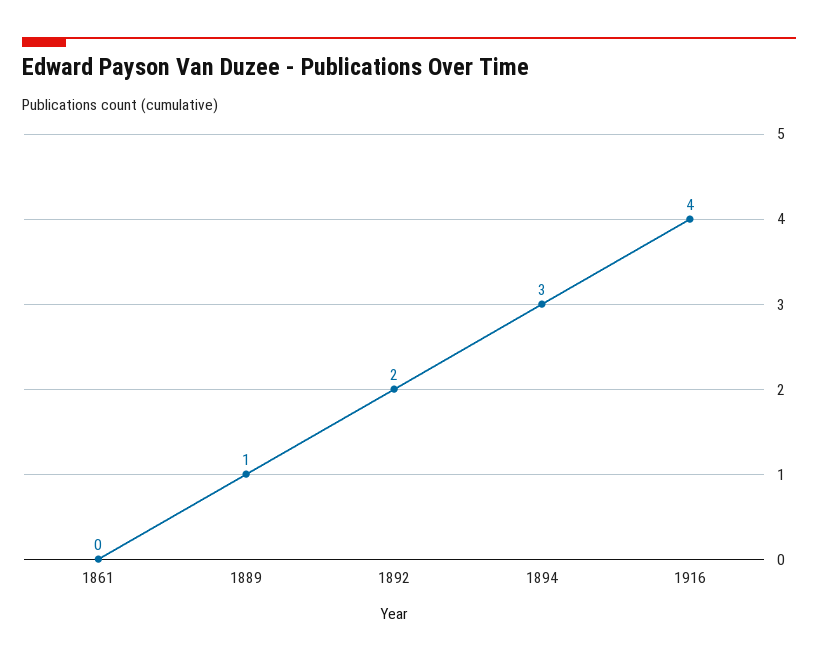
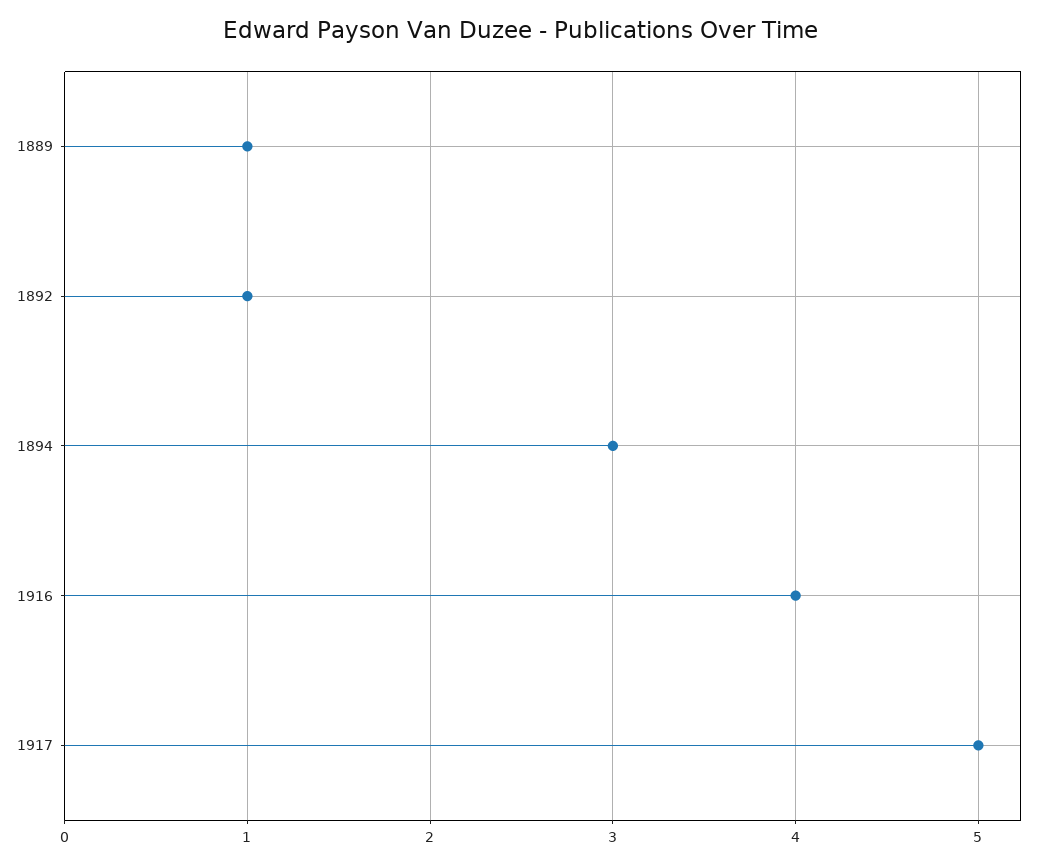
1861: 0 -> none
1892: 2 -> 1
1917: none -> 5

